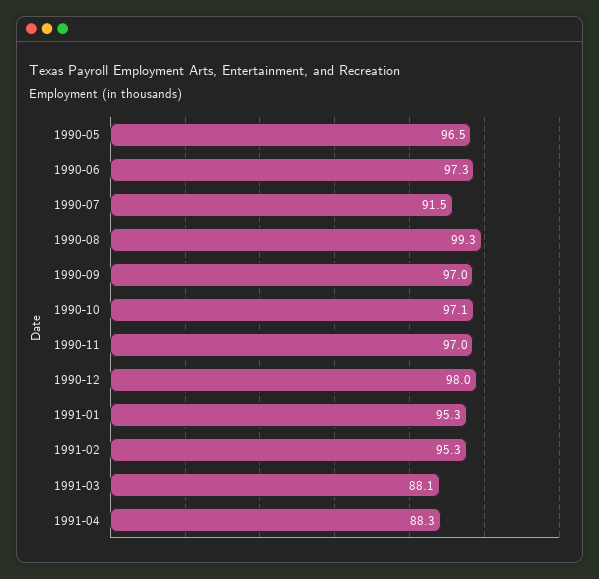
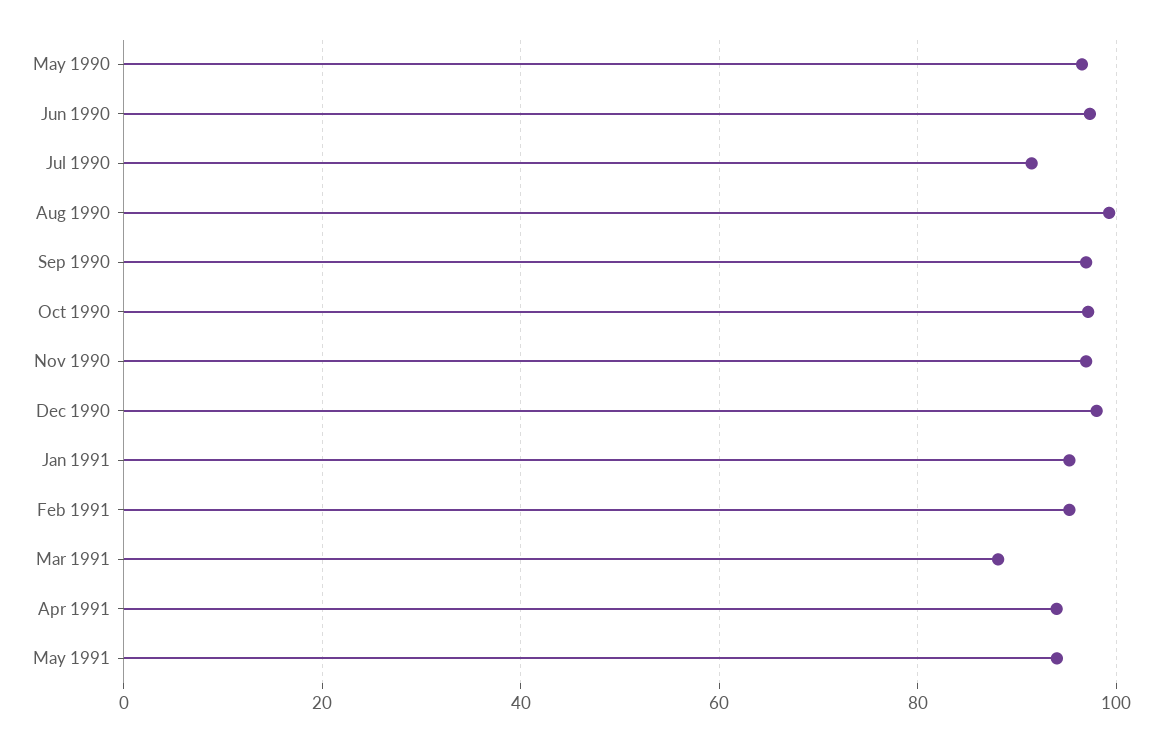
1991-04: 88.3 -> 94
May 1991: none -> 94

